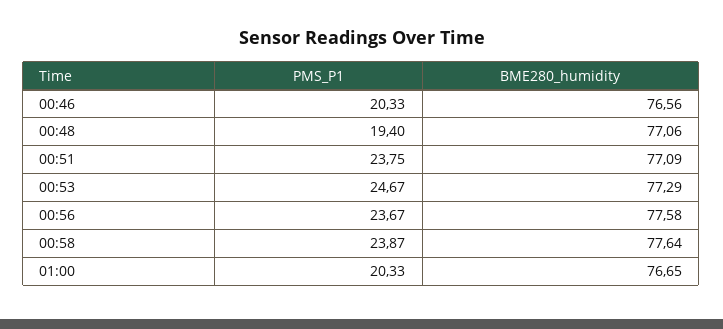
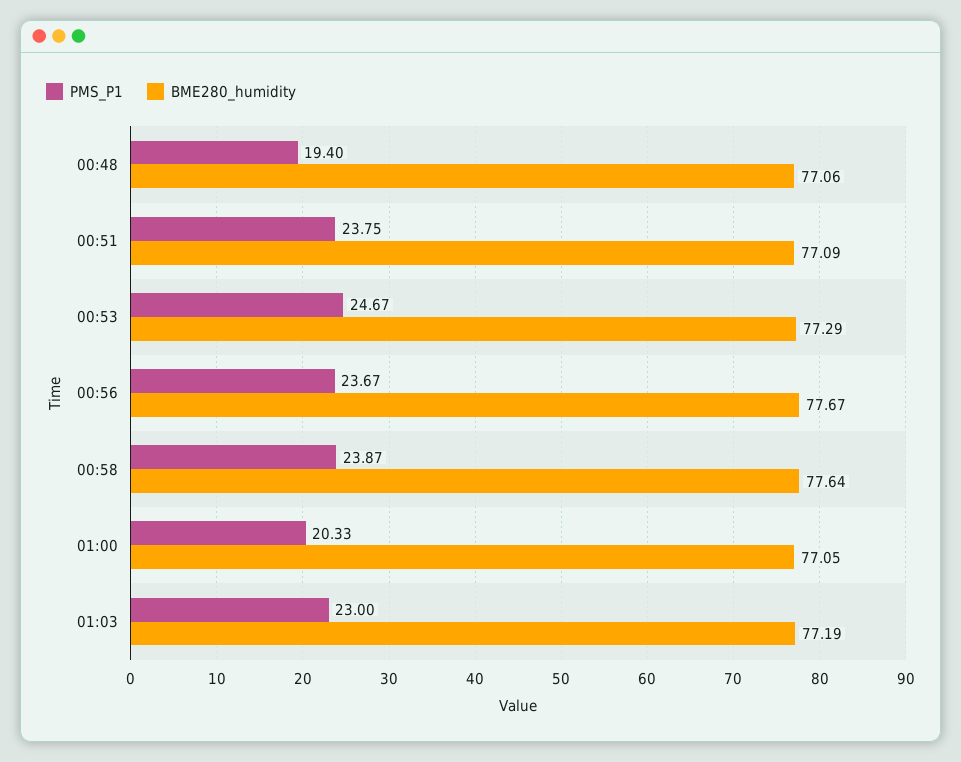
PMS_P1, 00:46: 20.33 -> none
BME280_humidity, 00:46: 76.56 -> none
BME280_humidity, 00:56: 77.58 -> 77.67
BME280_humidity, 01:00: 76.65 -> 77.05
PMS_P1, 01:03: none -> 23
BME280_humidity, 01:03: none -> 77.19

